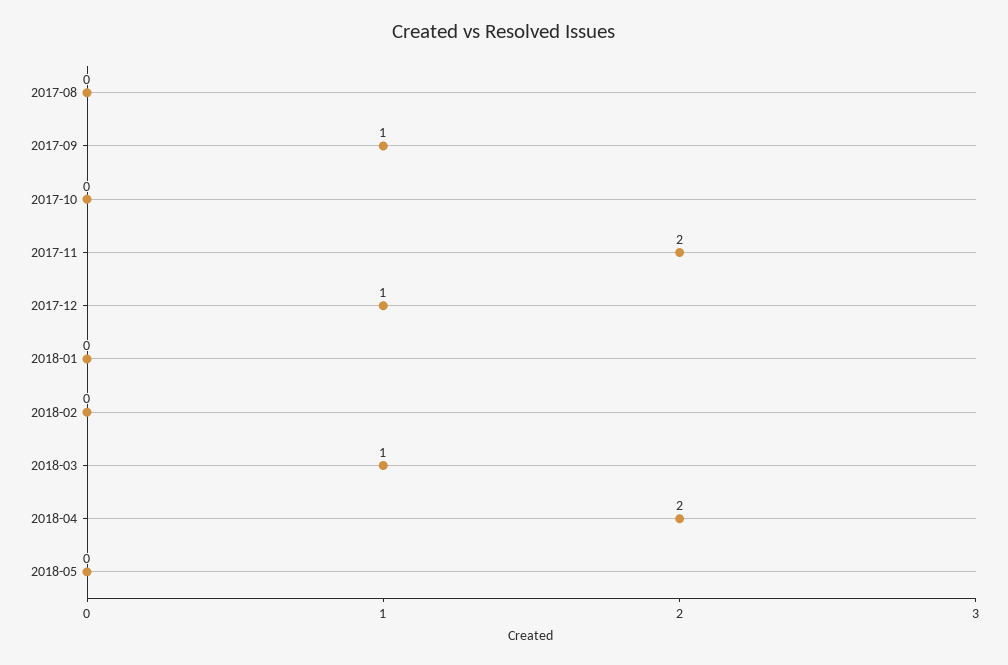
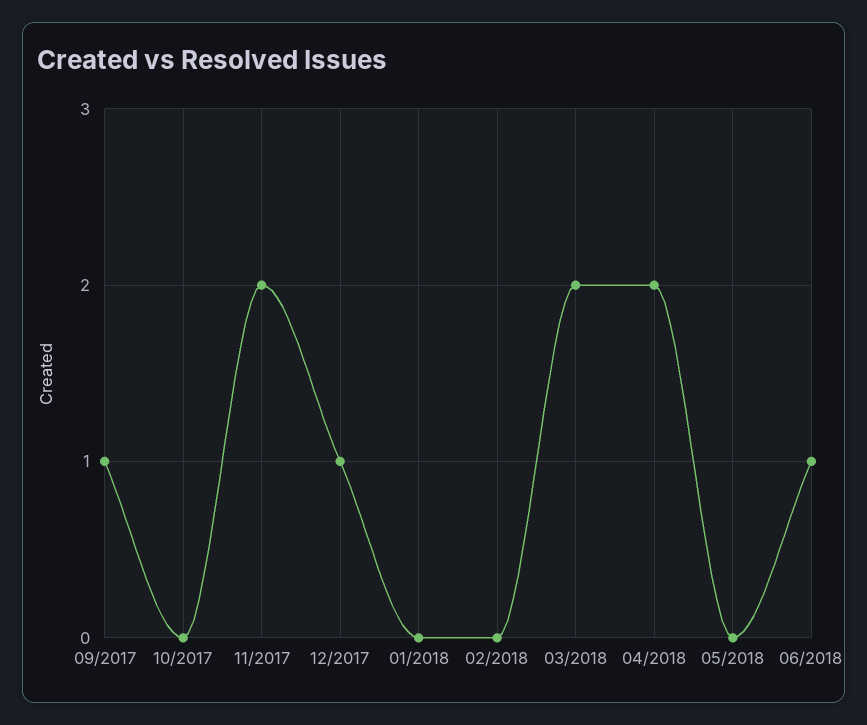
2017-08: 0 -> none
2018-03: 1 -> 2
06/2018: none -> 1

